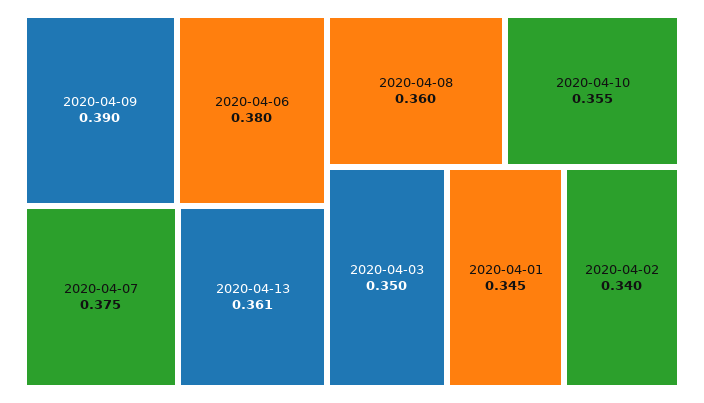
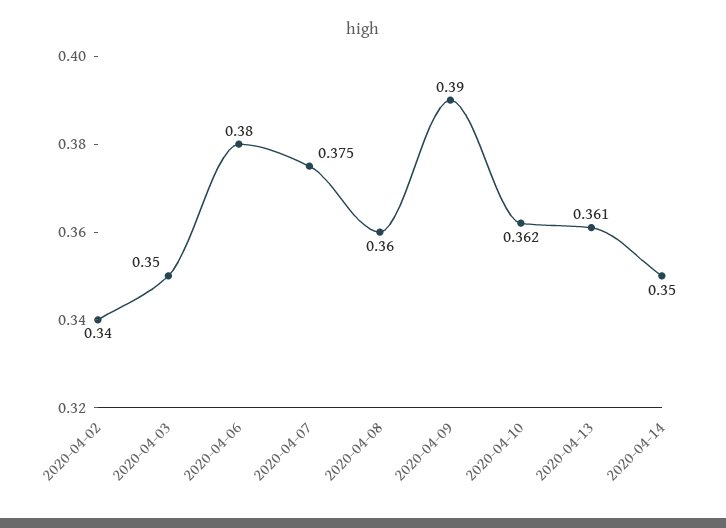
2020-04-10: 0.355 -> 0.362
2020-04-01: 0.345 -> none
2020-04-14: none -> 0.35

